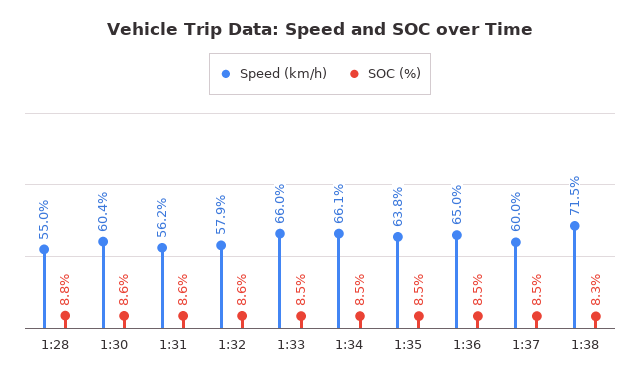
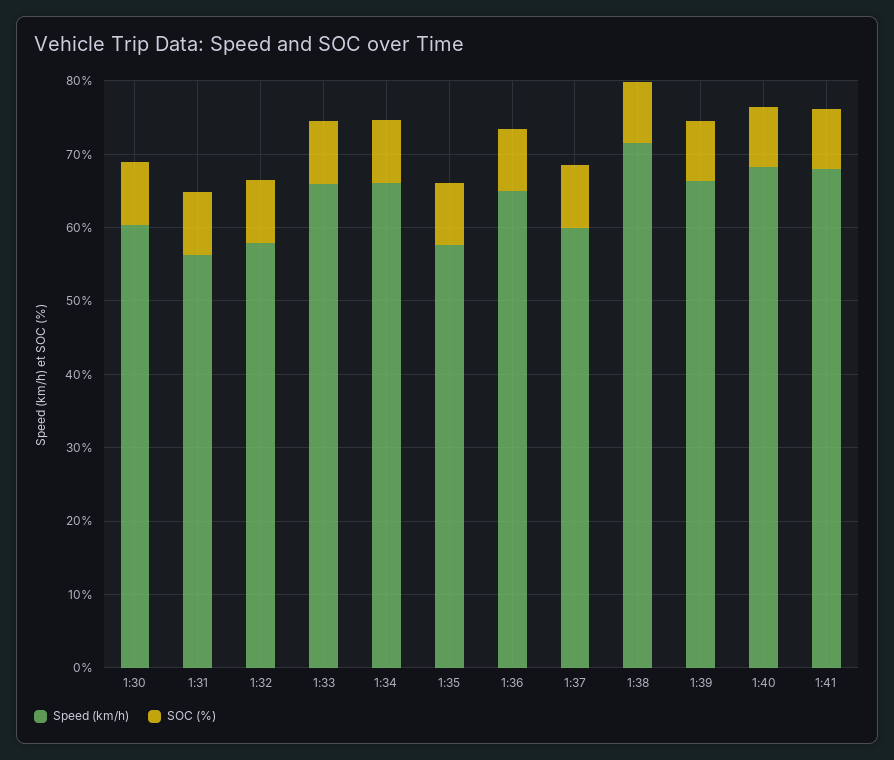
Speed (km/h), 1:28: 55 -> none
SOC (%), 1:28: 8.8 -> none
Speed (km/h), 1:35: 63.8 -> 58
Speed (km/h), 1:39: none -> 66
SOC (%), 1:39: none -> 8
Speed (km/h), 1:40: none -> 68
SOC (%), 1:40: none -> 8
Speed (km/h), 1:41: none -> 68
SOC (%), 1:41: none -> 8

